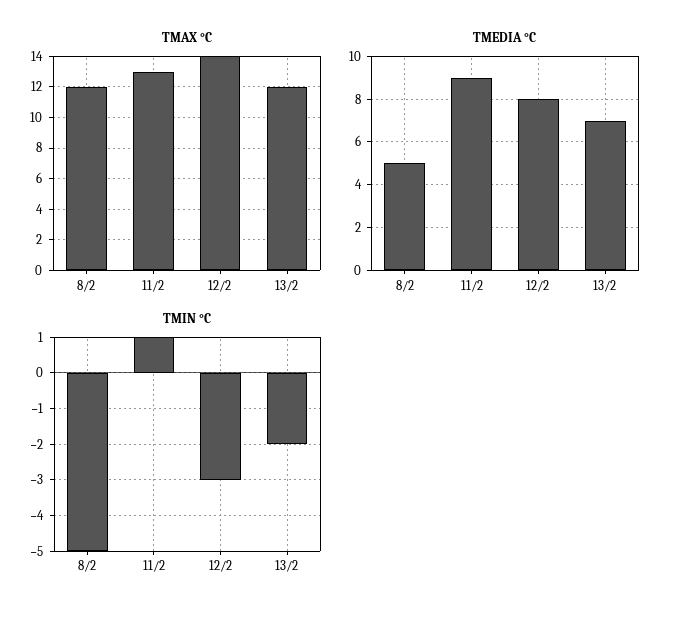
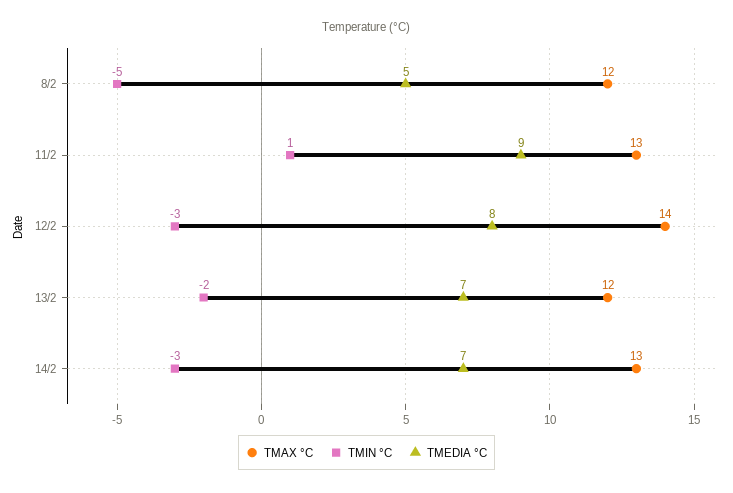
TMAX °C, 14/2: none -> 13
TMIN °C, 14/2: none -> -3
TMEDIA °C, 14/2: none -> 7

